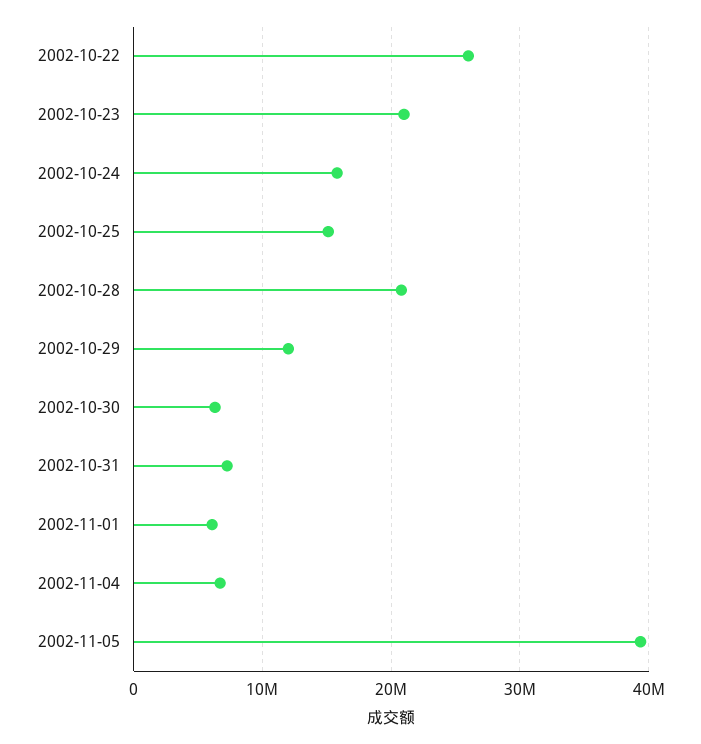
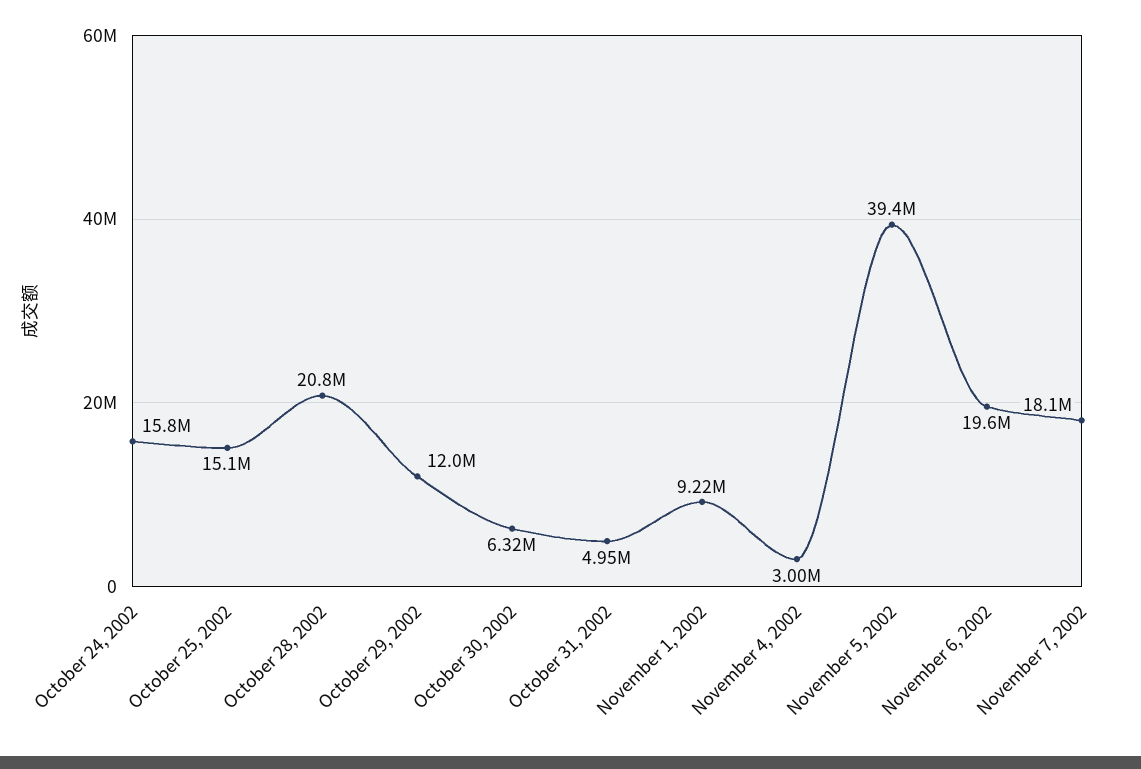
2002-10-22: 26000000 -> none
2002-10-23: 21000000 -> none
2002-10-31: 7000000 -> 4950000
2002-11-01: 6000000 -> 9220000
2002-11-04: 7000000 -> 3000000
November 6, 2002: none -> 19600000
November 7, 2002: none -> 18100000

